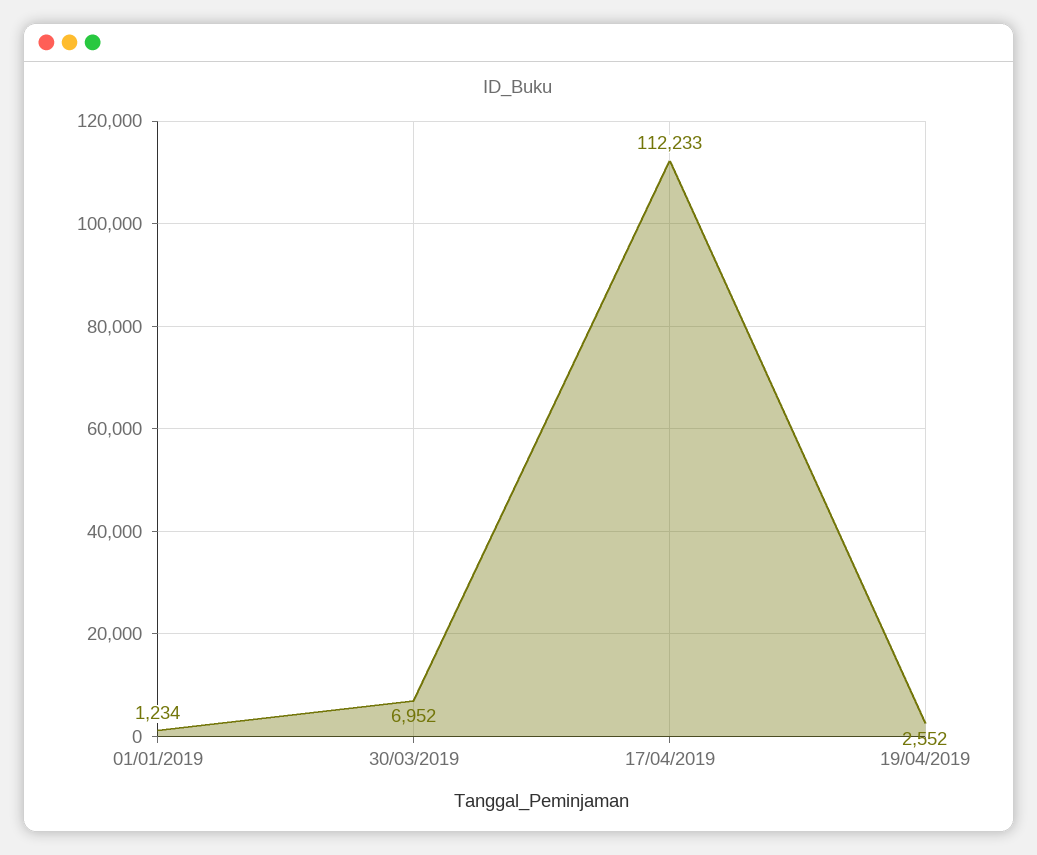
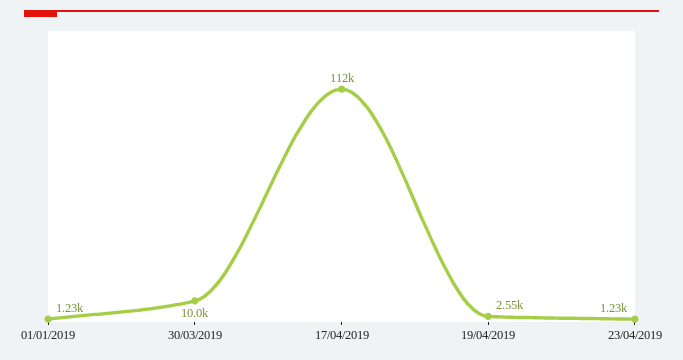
30/03/2019: 6952 -> 10000
23/04/2019: none -> 1230

